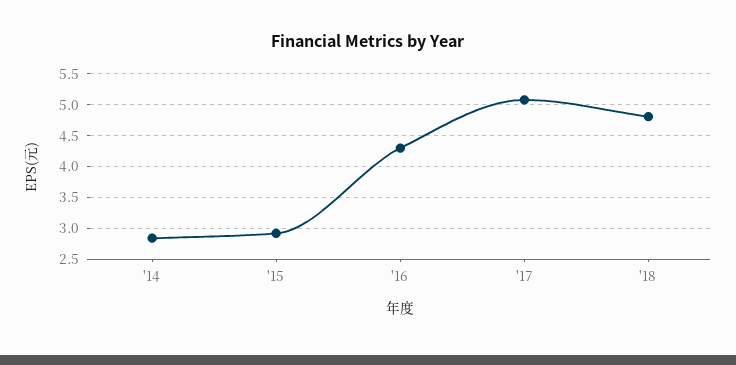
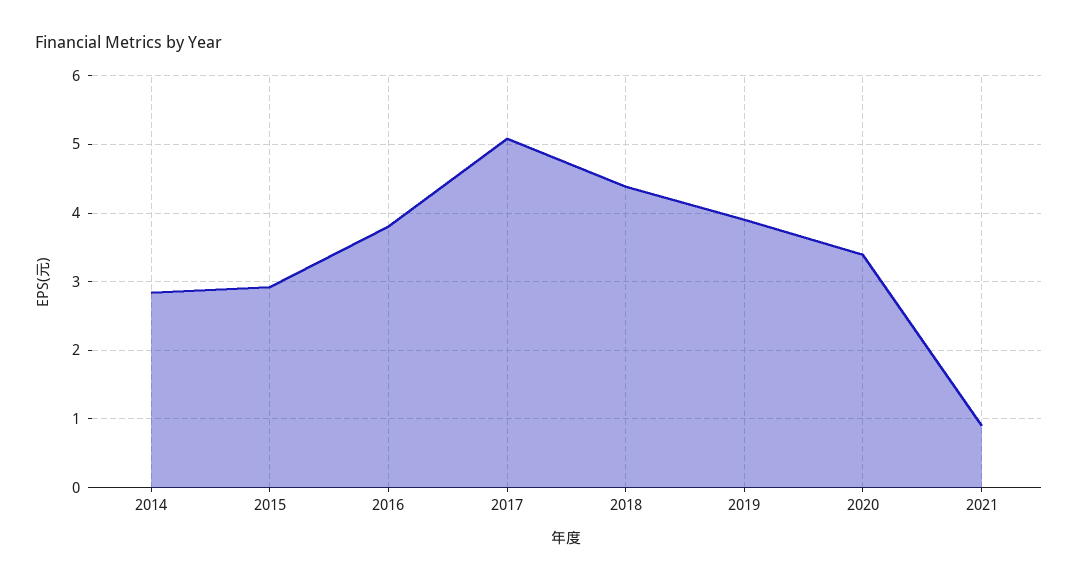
'16: 4.3 -> 3.8
'18: 4.8 -> 4.4
2019: none -> 3.9
2020: none -> 3.4
2021: none -> 0.9

